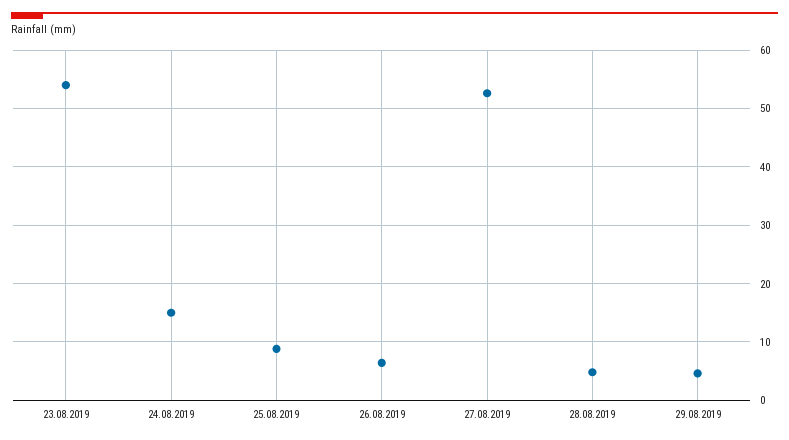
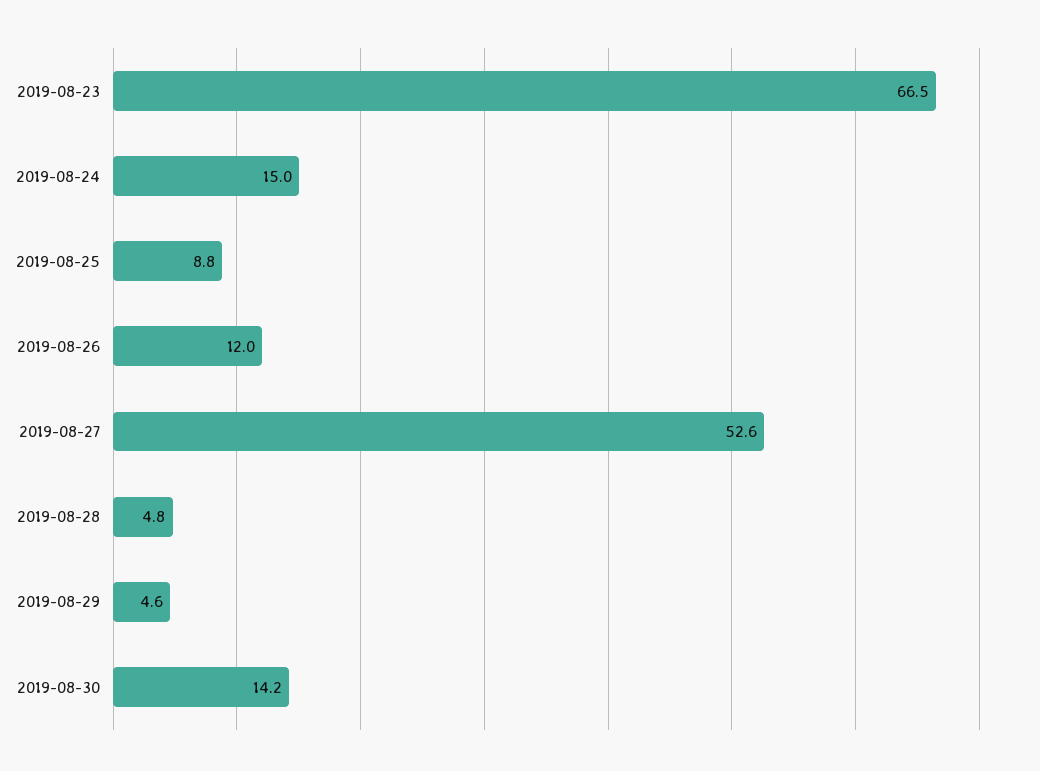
23.08.2019: 54 -> 66.5
26.08.2019: 6 -> 12
2019-08-30: none -> 14.2

